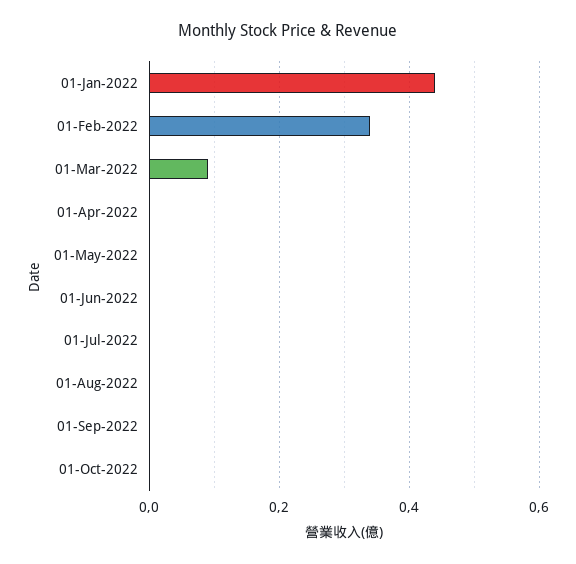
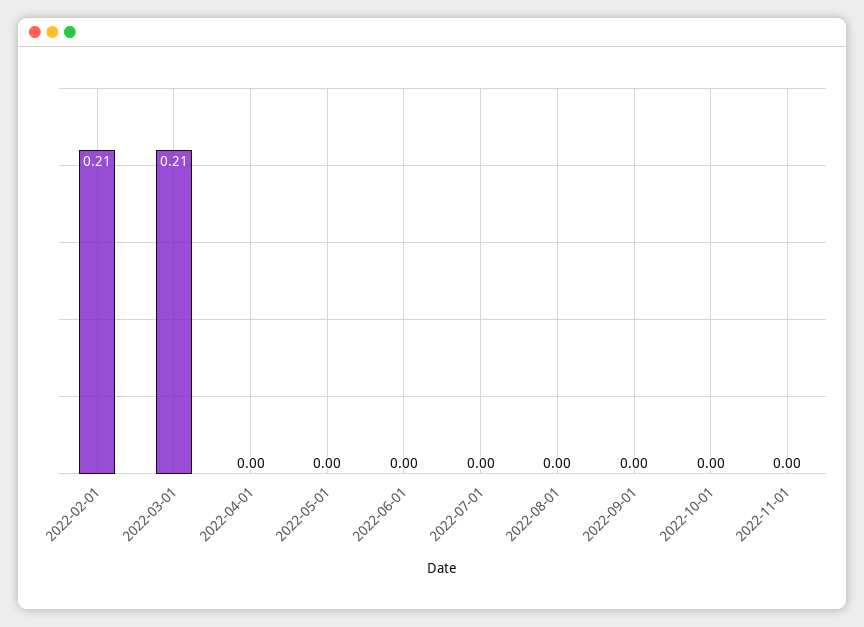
01-Jan-2022: 0.45 -> none
01-Feb-2022: 0.35 -> 0.21
01-Mar-2022: 0.1 -> 0.21
2022-11-01: none -> 0

